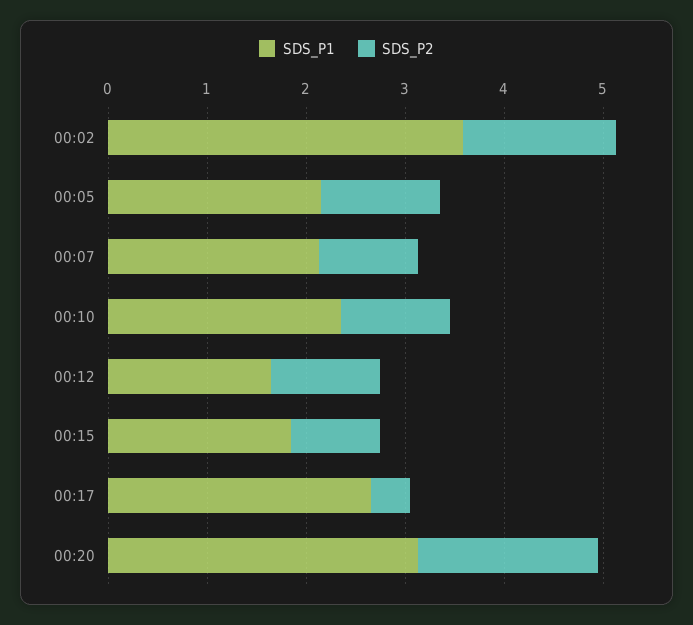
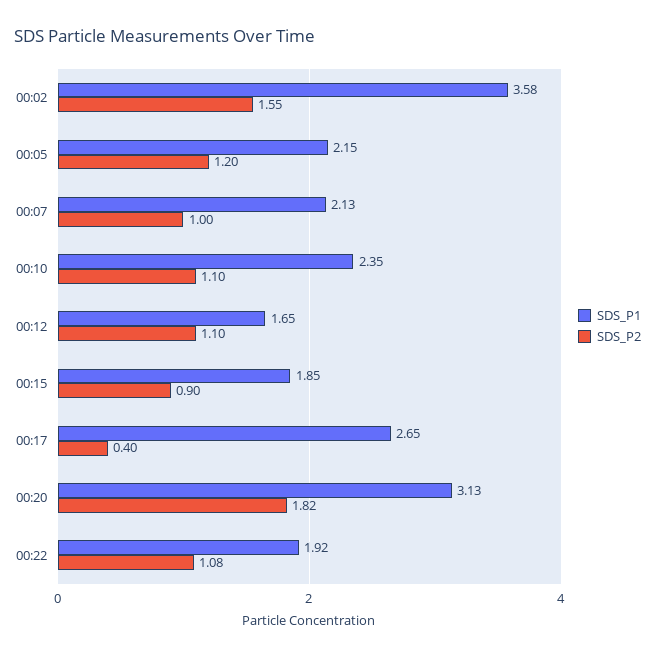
SDS_P1, 00:22: none -> 1.92
SDS_P2, 00:22: none -> 1.08

